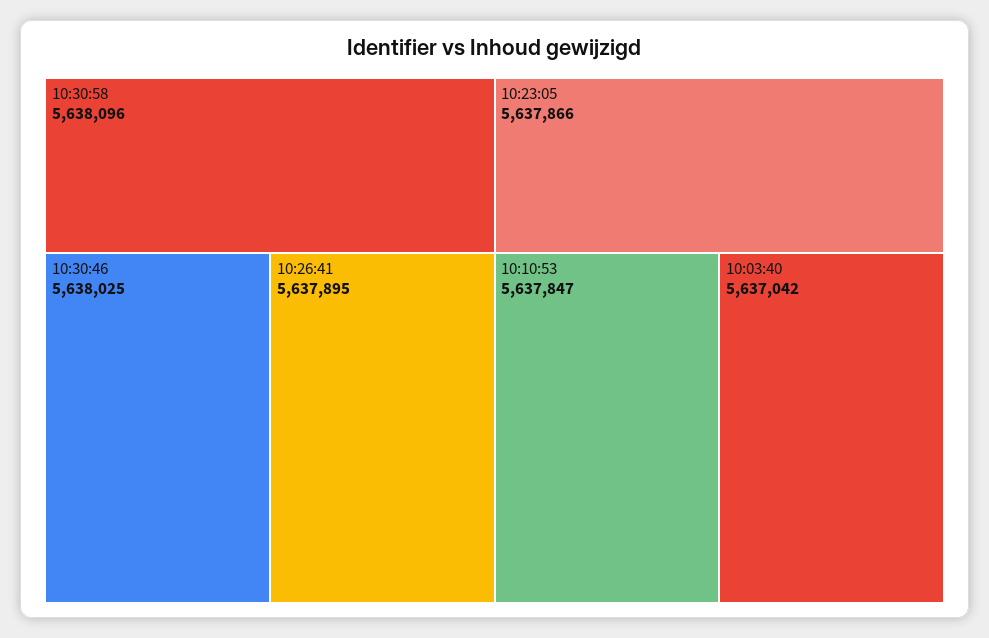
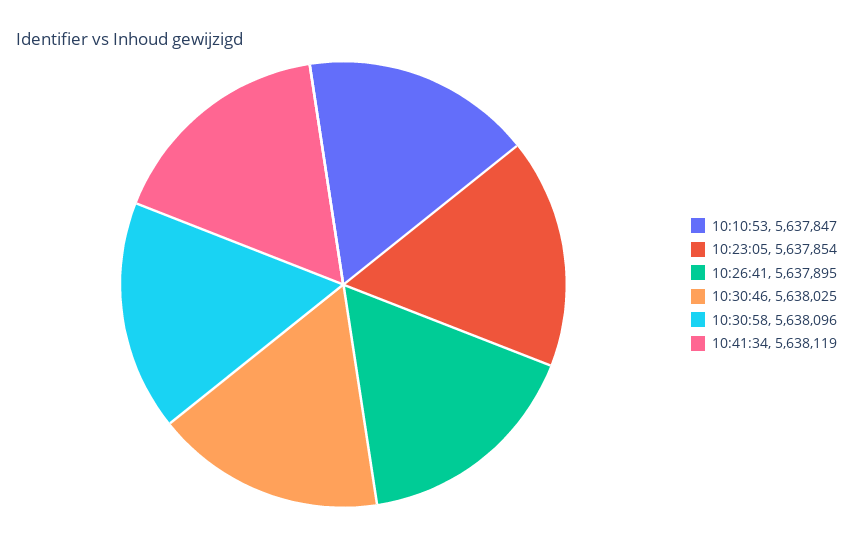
10:23:05: 5637866 -> 5637854
10:03:40: 5637042 -> none
10:41:34: none -> 5638119

